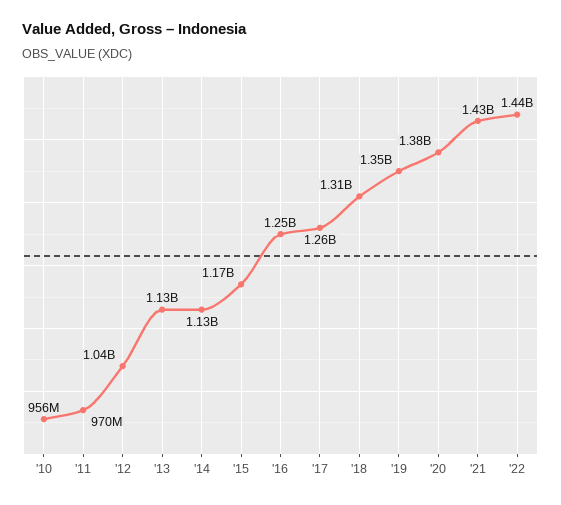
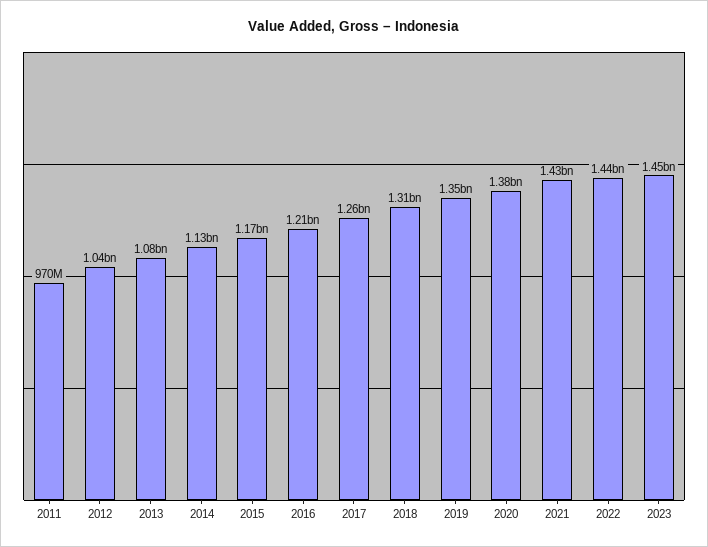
'10: 956000000 -> none
'13: 1130000000 -> 1080000000
'16: 1250000000 -> 1210000000
2023: none -> 1450000000

